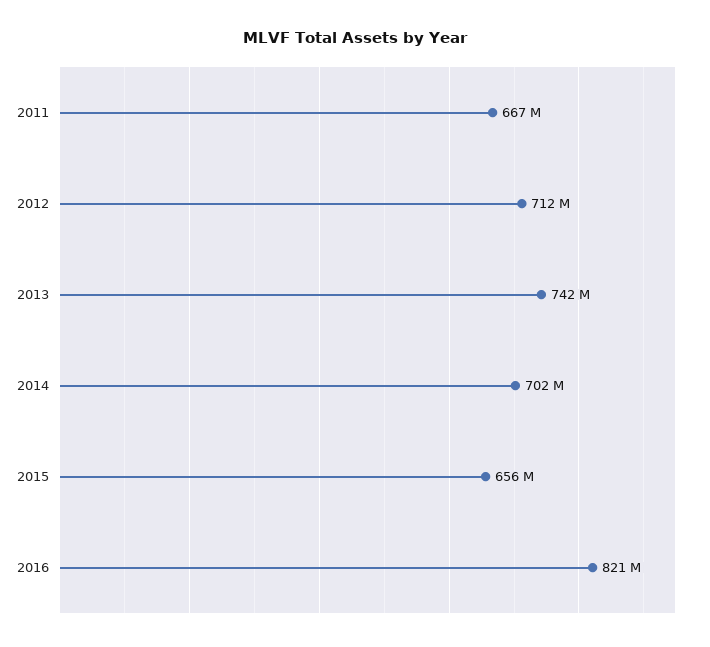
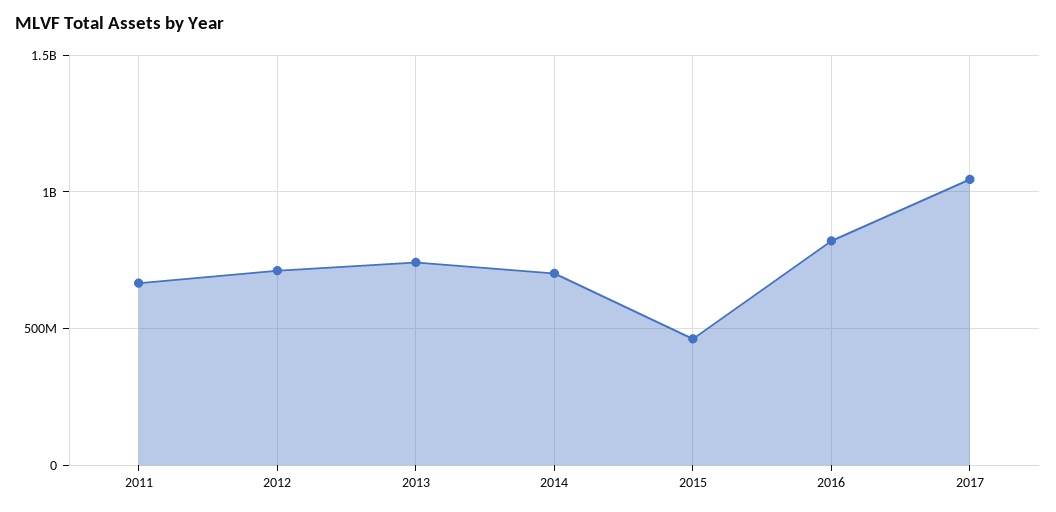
2015: 656000000 -> 450000000
2017: none -> 1050000000

